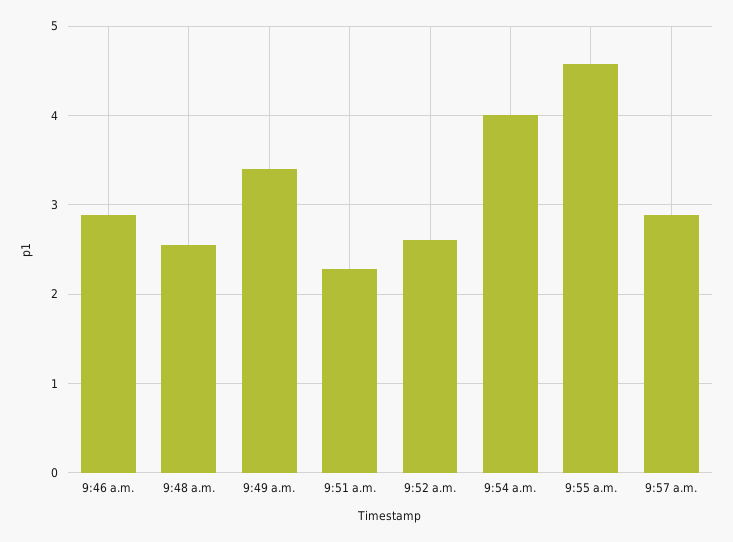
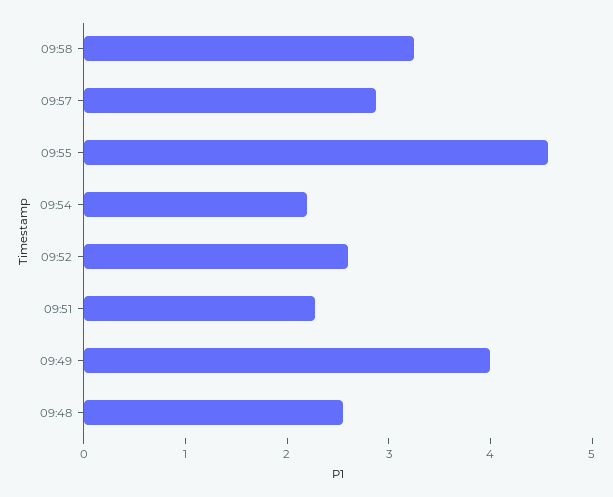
9:46 a.m.: 2.9 -> none
9:49 a.m.: 3.4 -> 4
9:54 a.m.: 4 -> 2.2
09:58: none -> 3.2

